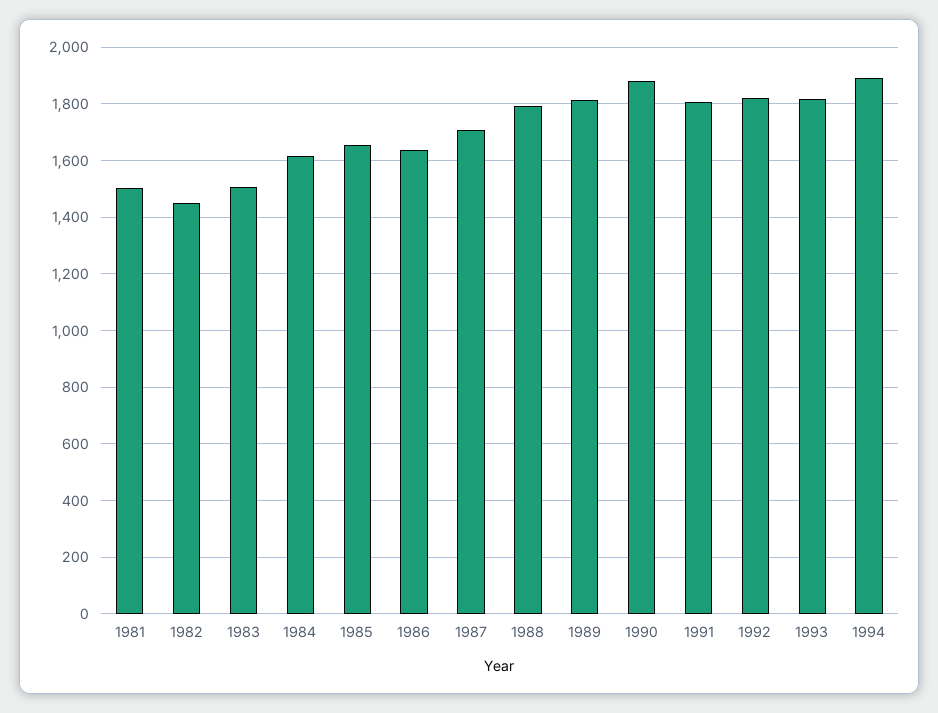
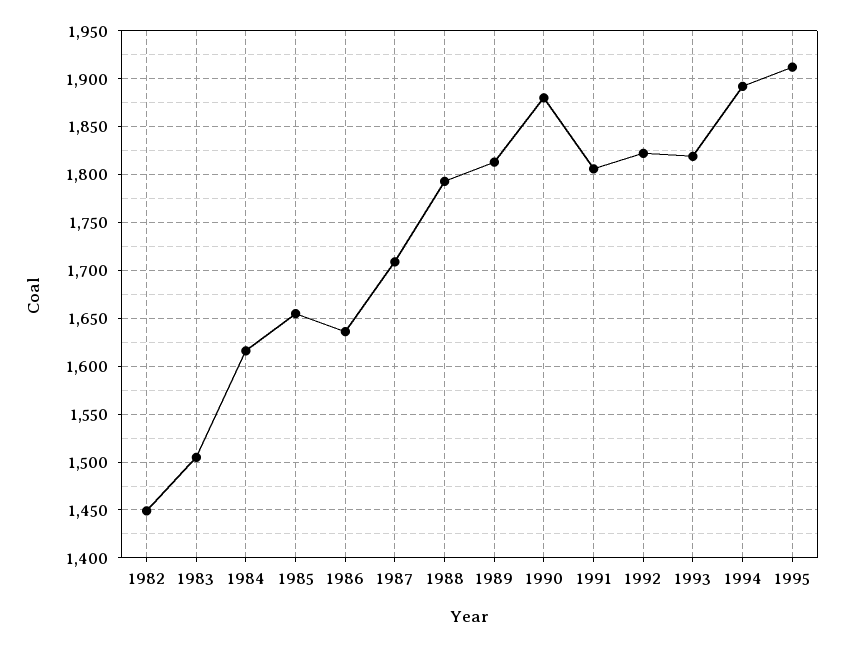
1981: 1500 -> none
1995: none -> 1910

